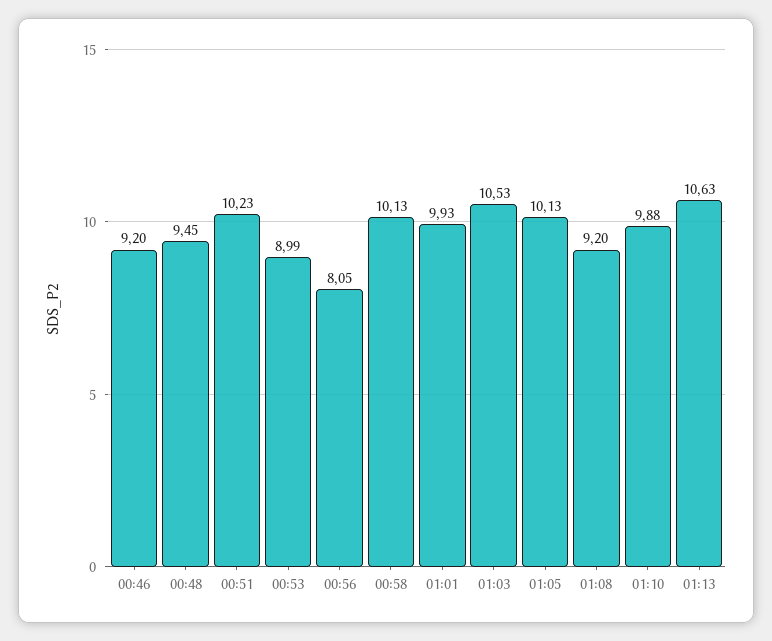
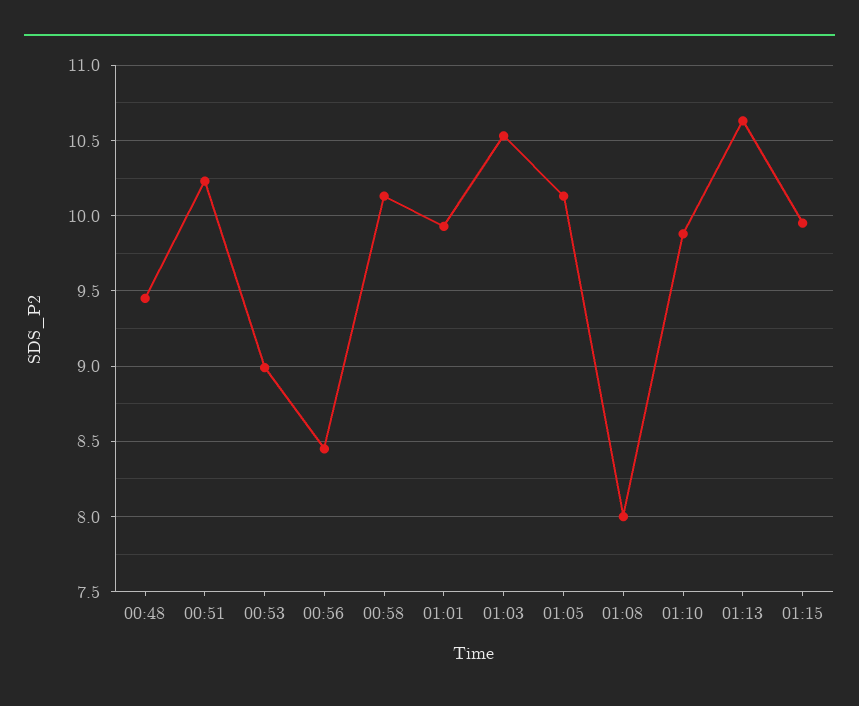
00:46: 9.2 -> none
00:56: 8.05 -> 8.45
01:08: 9.2 -> 8
01:15: none -> 9.95

